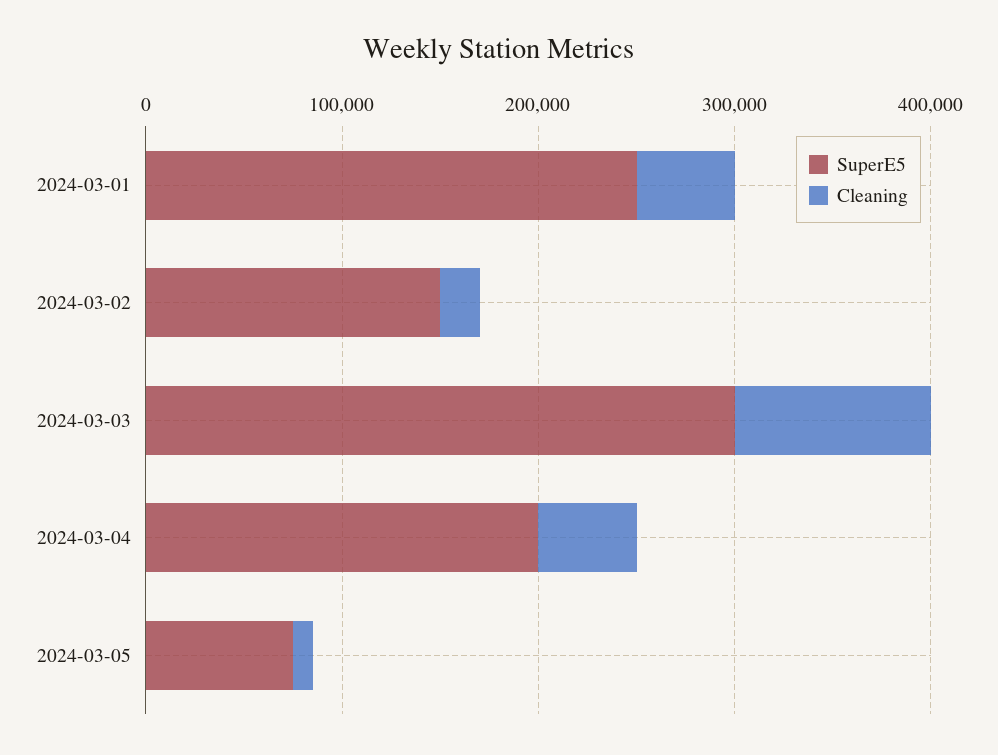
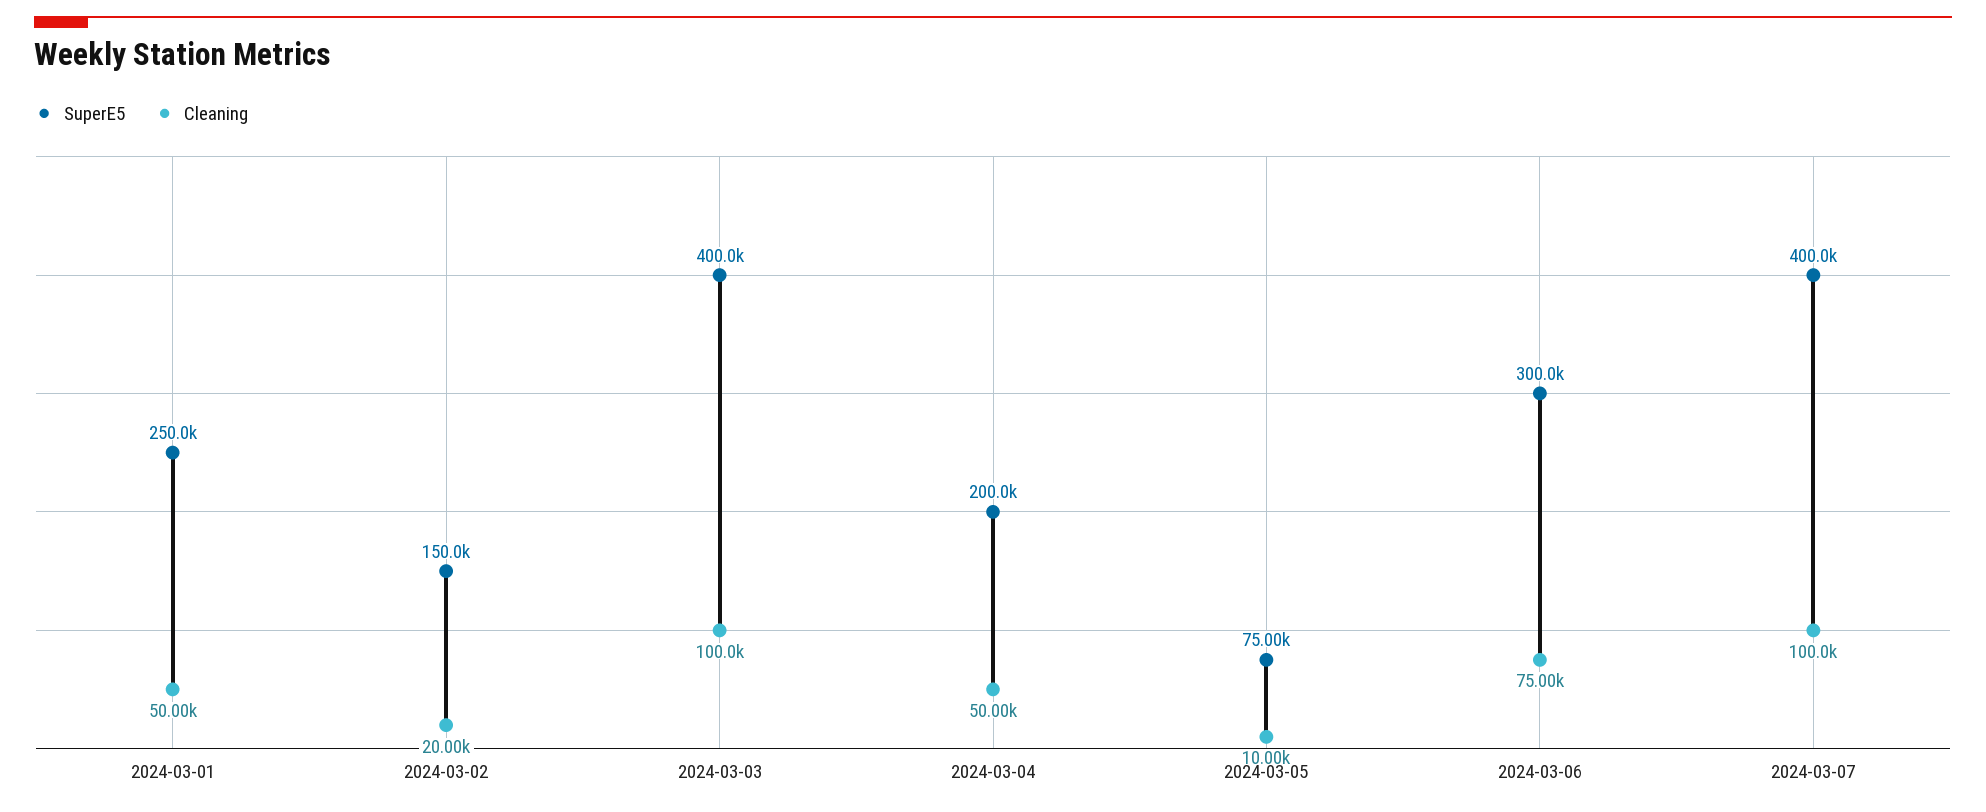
SuperE5, 2024-03-03: 300000 -> 400000
SuperE5, 2024-03-06: none -> 300000
Cleaning, 2024-03-06: none -> 75000
SuperE5, 2024-03-07: none -> 400000
Cleaning, 2024-03-07: none -> 100000

